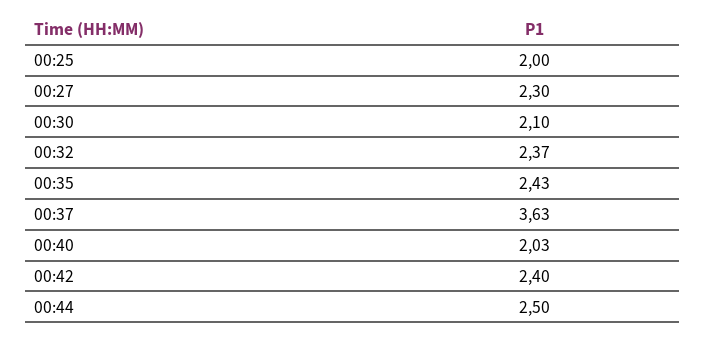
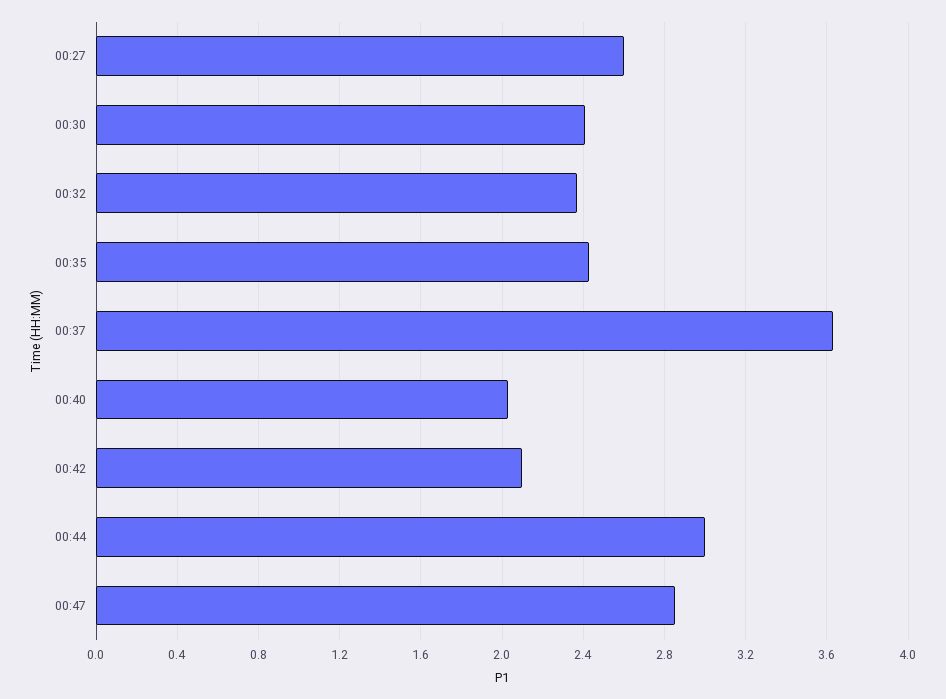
00:25: 2 -> none
00:27: 2.3 -> 2.6
00:30: 2.1 -> 2.4
00:42: 2.4 -> 2.1
00:44: 2.5 -> 3
00:47: none -> 2.85

